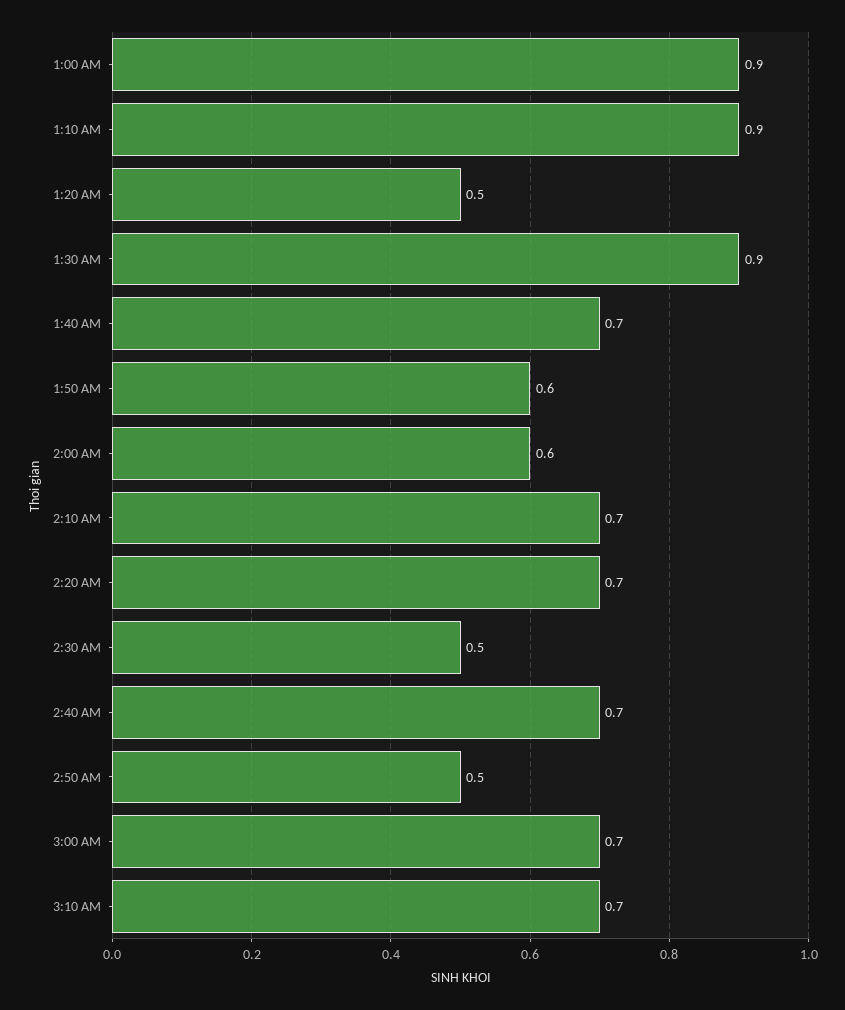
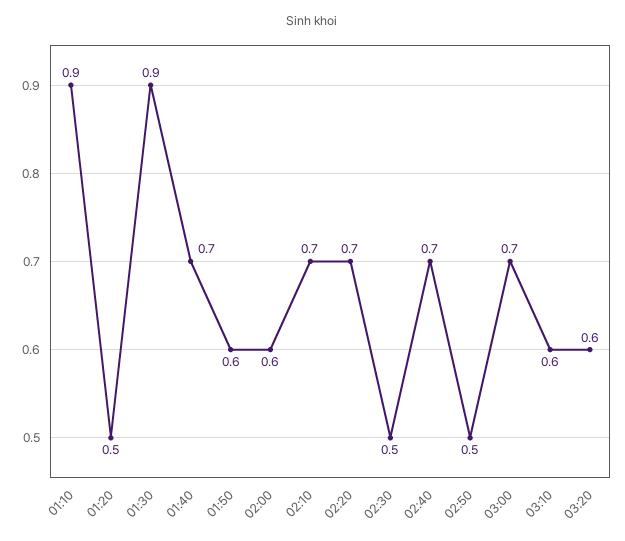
1:00 AM: 0.9 -> none
3:10 AM: 0.7 -> 0.6
03:20: none -> 0.6

